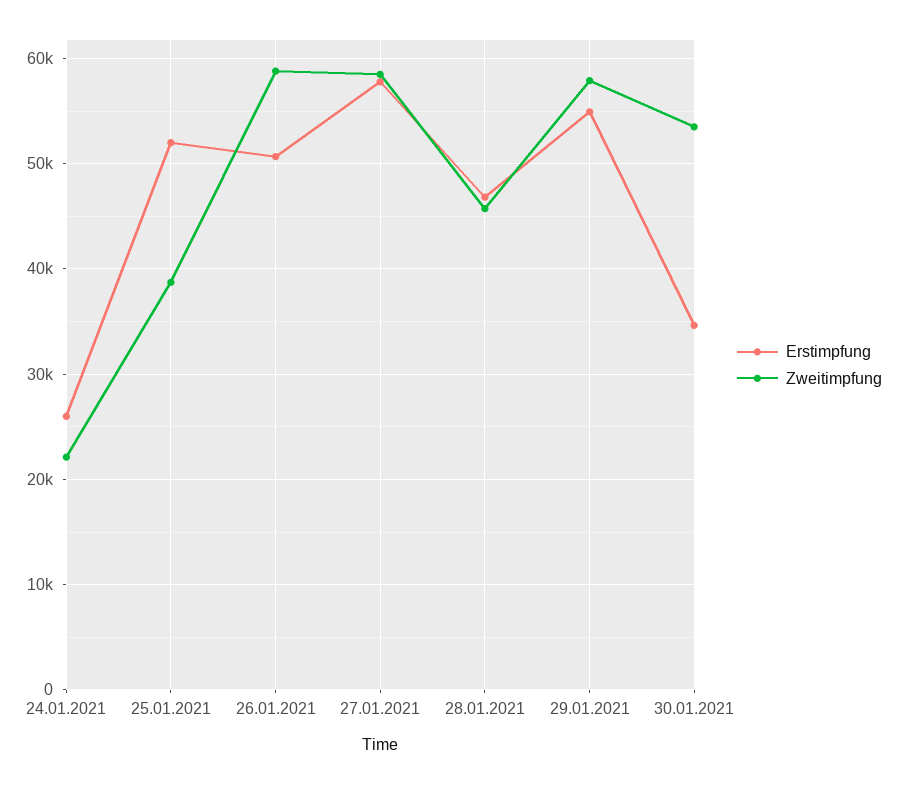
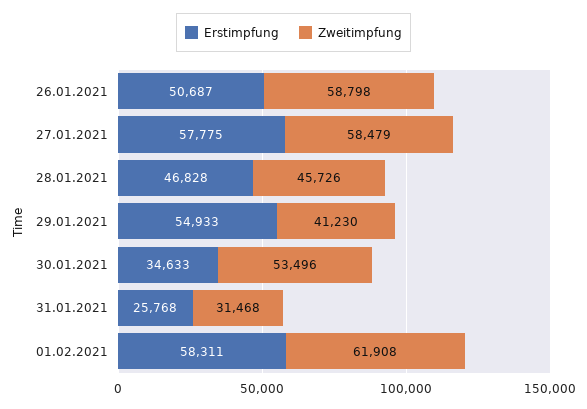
Erstimpfung, 24.01.2021: 26000 -> none
Zweitimpfung, 24.01.2021: 22000 -> none
Erstimpfung, 25.01.2021: 52000 -> none
Zweitimpfung, 25.01.2021: 39000 -> none
Zweitimpfung, 29.01.2021: 58000 -> 41230
Erstimpfung, 31.01.2021: none -> 25768
Zweitimpfung, 31.01.2021: none -> 31468
Erstimpfung, 01.02.2021: none -> 58311
Zweitimpfung, 01.02.2021: none -> 61908

